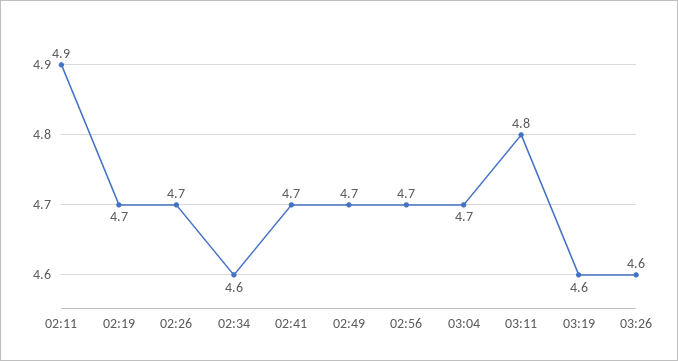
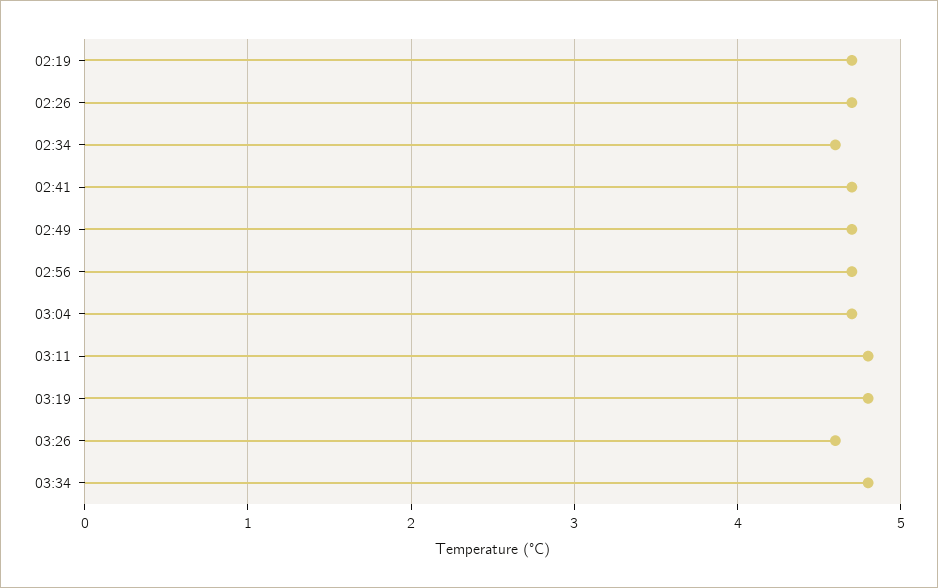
02:11: 4.9 -> none
03:19: 4.6 -> 4.8
03:34: none -> 4.8

